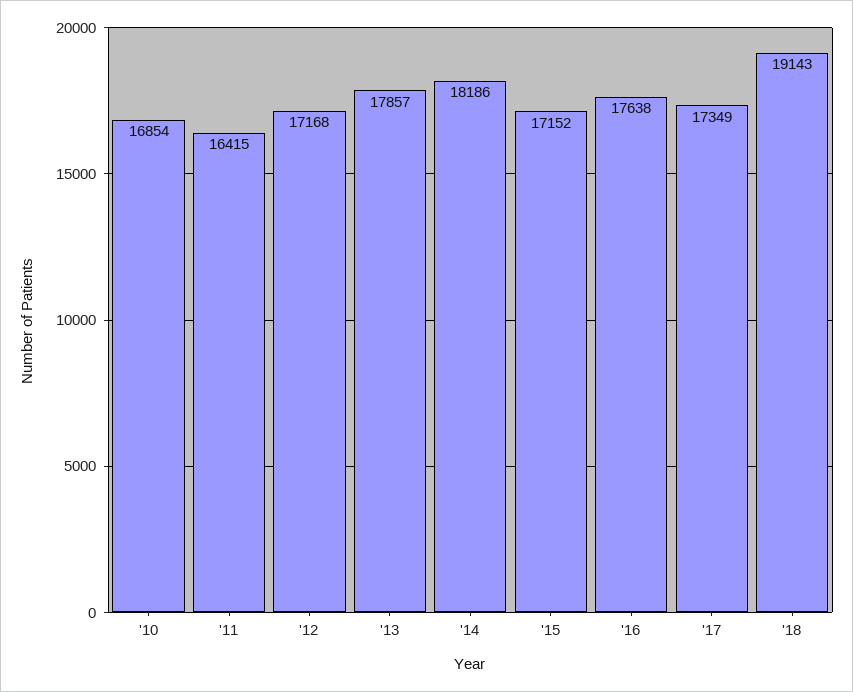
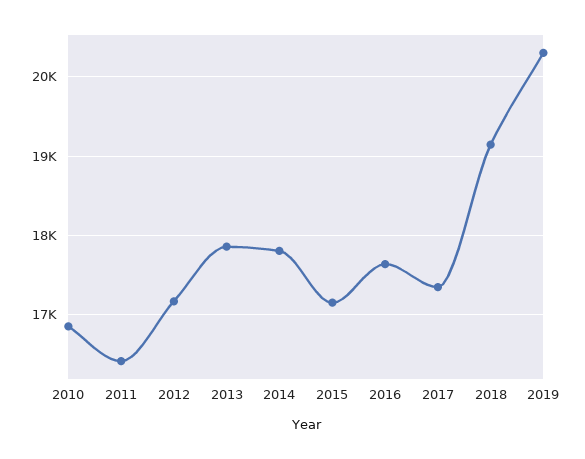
'14: 18186 -> 17800
2019: none -> 20300

